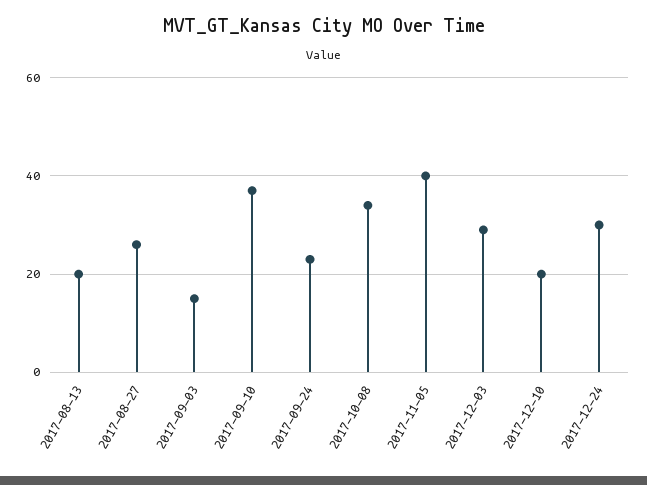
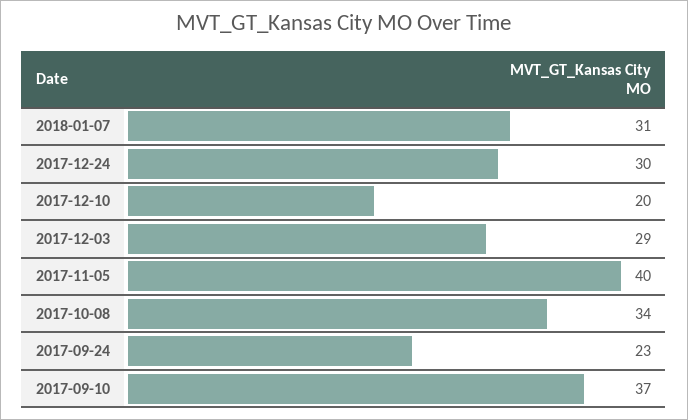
2017-08-13: 20 -> none
2017-08-27: 25 -> none
2017-09-03: 15 -> none
2018-01-07: none -> 31

